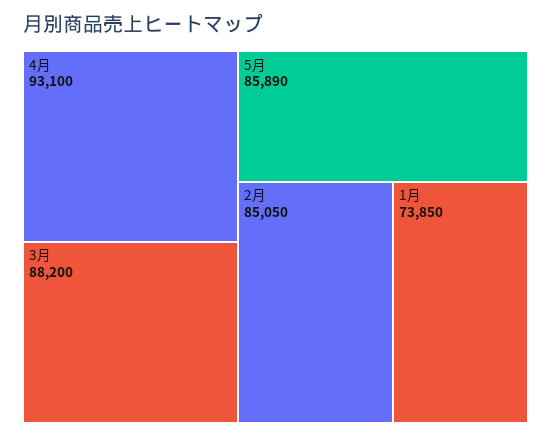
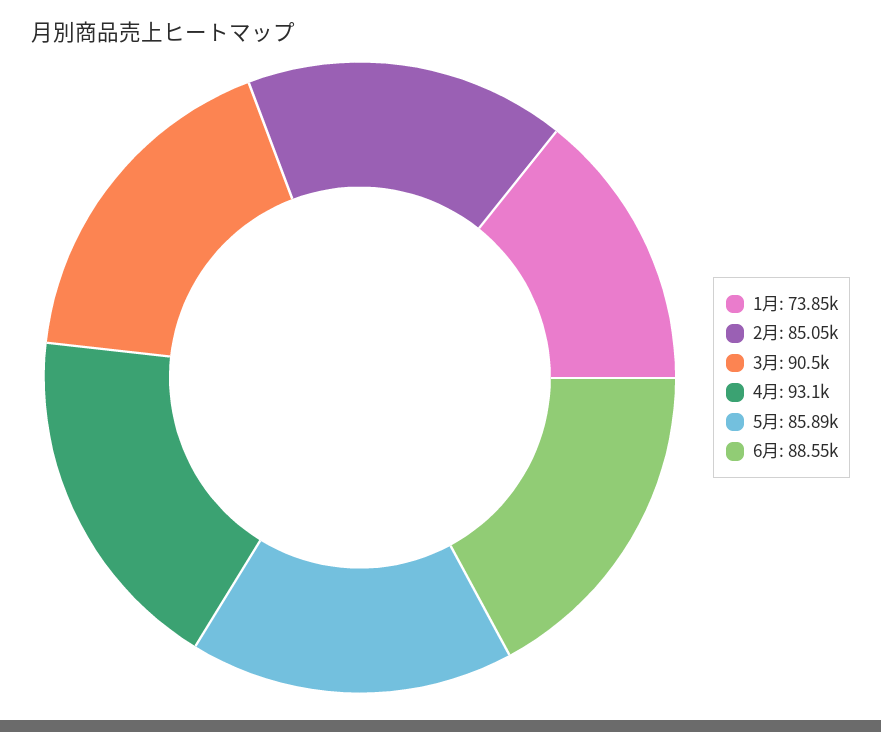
3月: 88200 -> 90500
6月: none -> 88550

